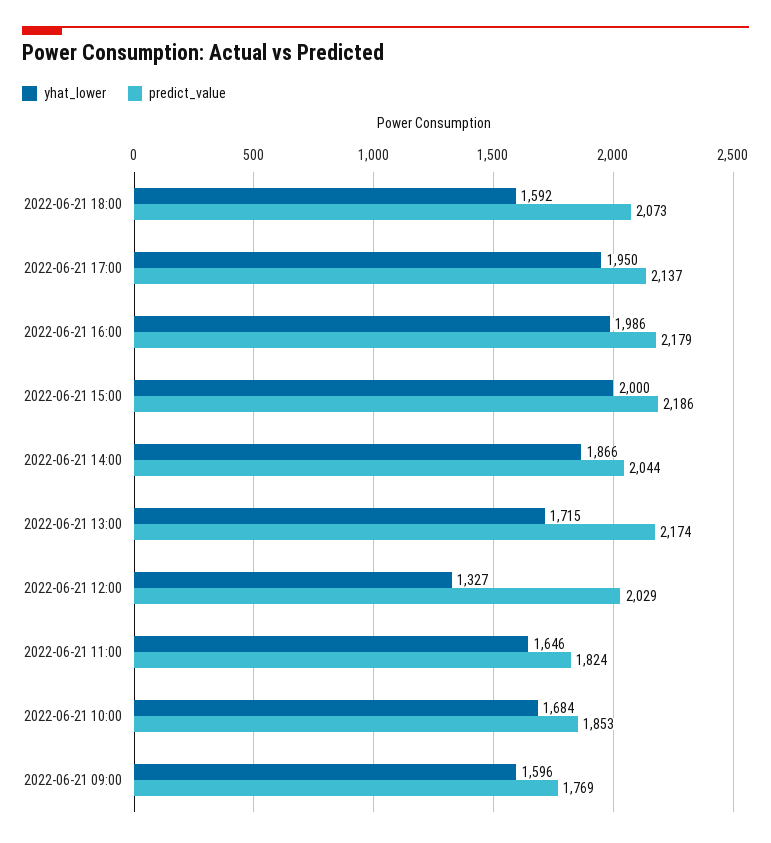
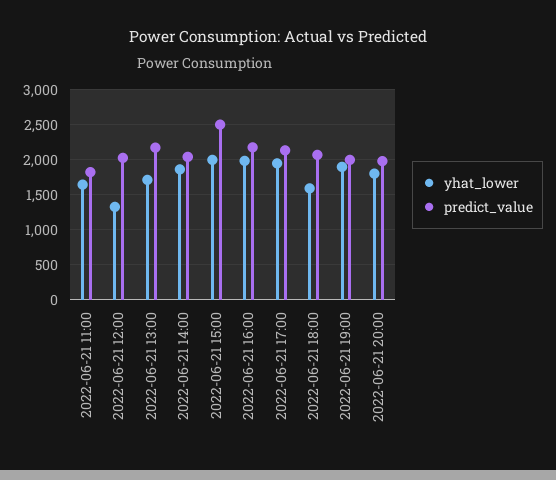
predict_value, 2022-06-21 15:00: 2186 -> 2500
yhat_lower, 2022-06-21 10:00: 1684 -> none
predict_value, 2022-06-21 10:00: 1853 -> none
yhat_lower, 2022-06-21 09:00: 1596 -> none
predict_value, 2022-06-21 09:00: 1769 -> none
yhat_lower, 2022-06-21 19:00: none -> 1900
predict_value, 2022-06-21 19:00: none -> 2000
yhat_lower, 2022-06-21 20:00: none -> 1800
predict_value, 2022-06-21 20:00: none -> 2000

